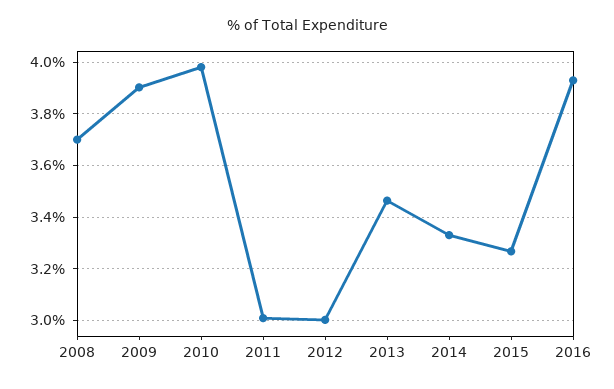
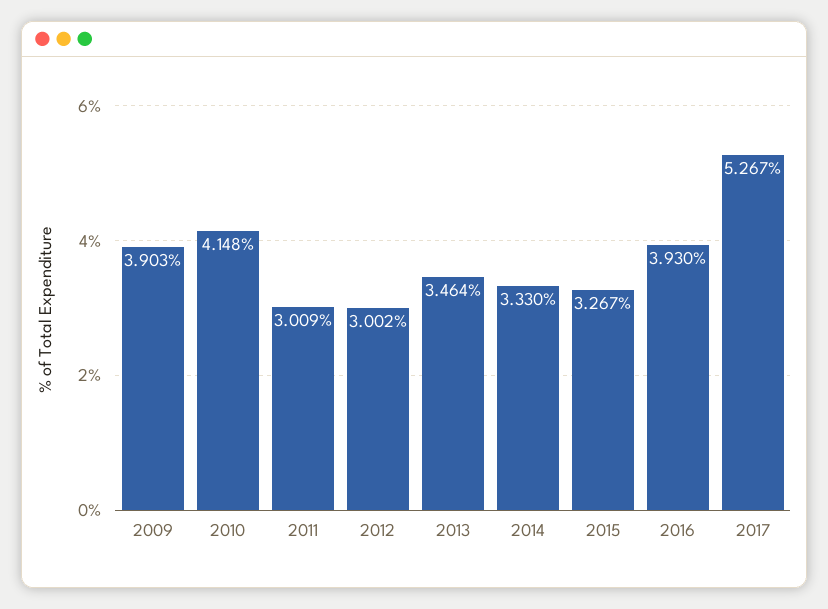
2008: 3.7 -> none
2010: 3.975 -> 4.148
2017: none -> 5.267

